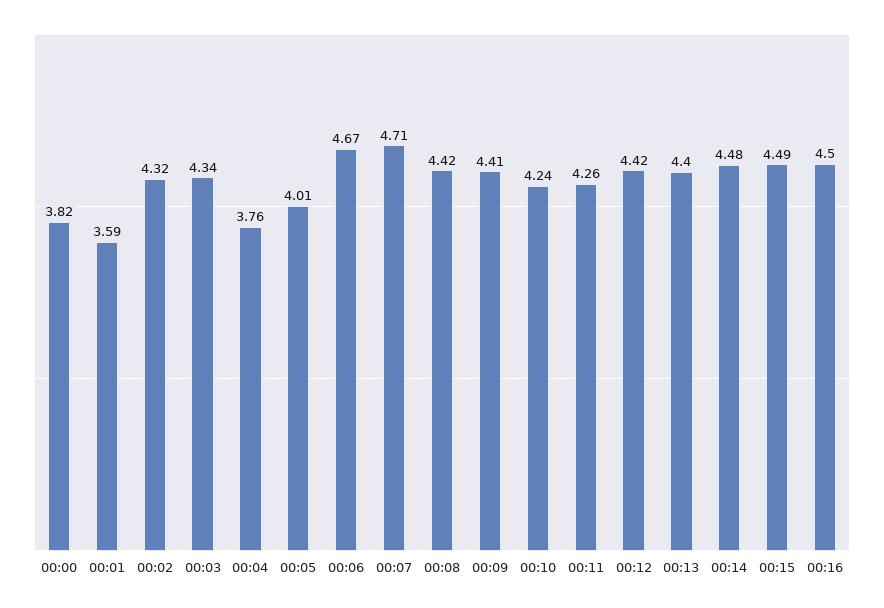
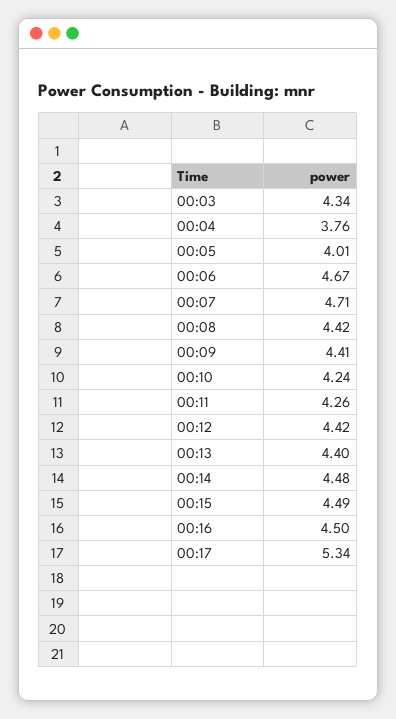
00:00: 3.82 -> none
00:01: 3.59 -> none
00:02: 4.32 -> none
00:17: none -> 5.34

